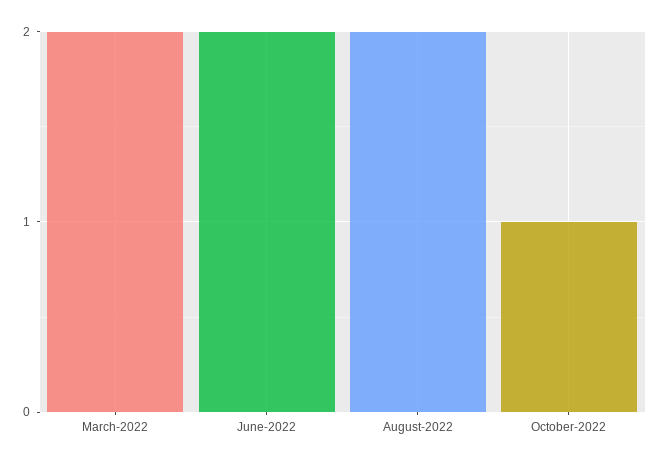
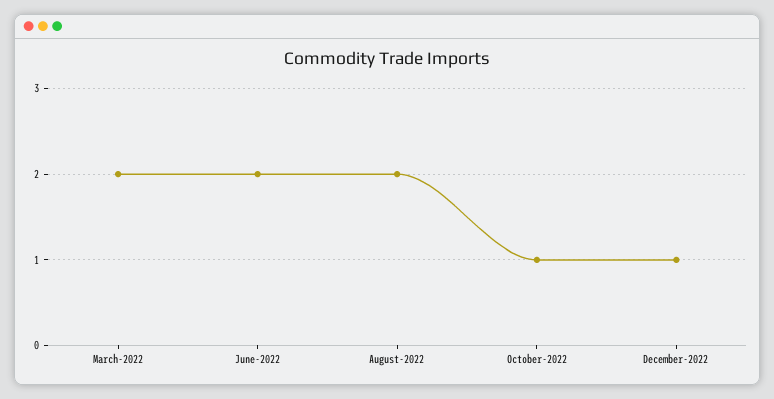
December-2022: none -> 1

